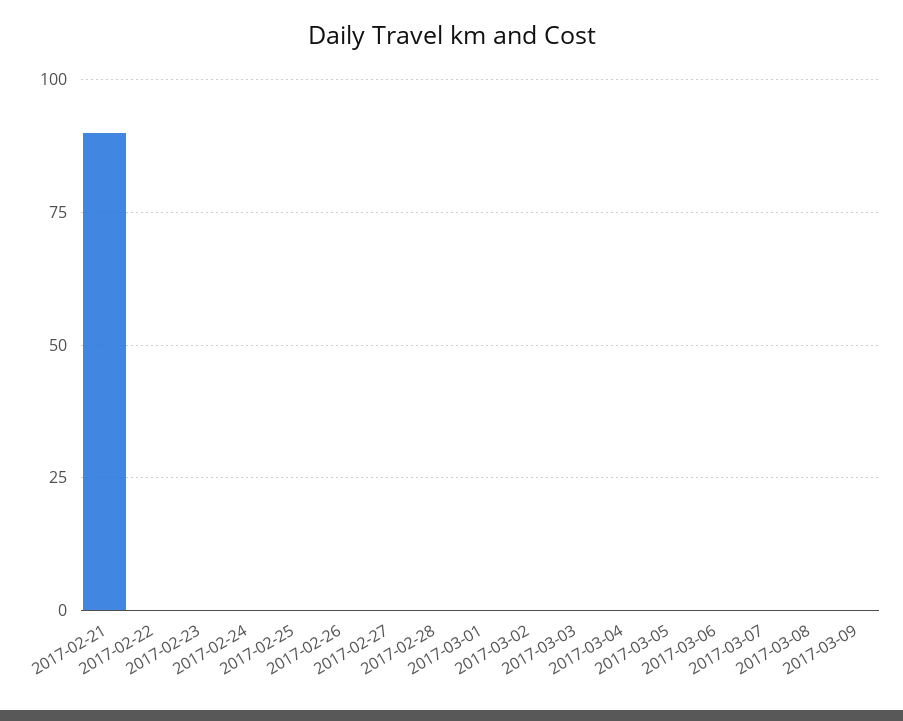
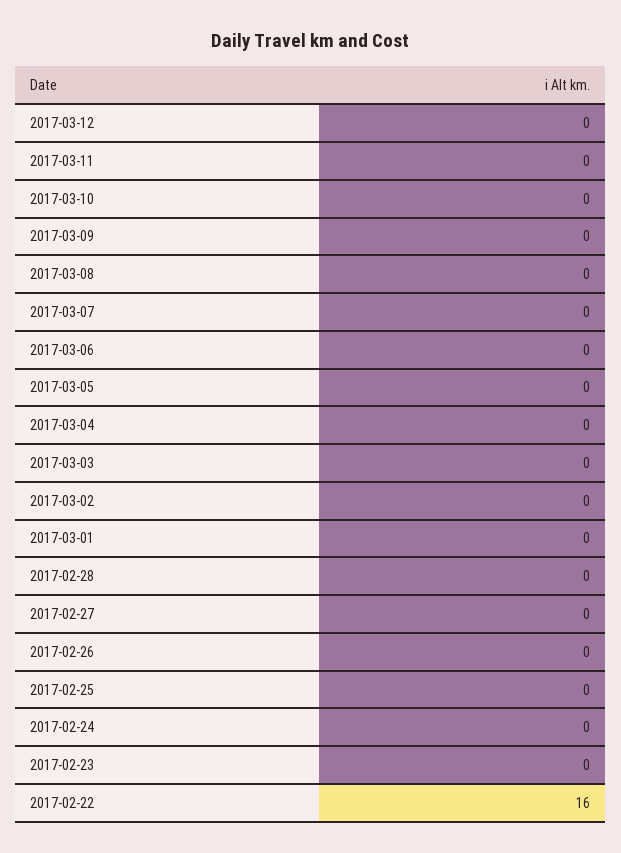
2017-02-21: 90 -> none
2017-02-22: 0 -> 16
2017-03-12: none -> 0
2017-03-11: none -> 0
2017-03-10: none -> 0

